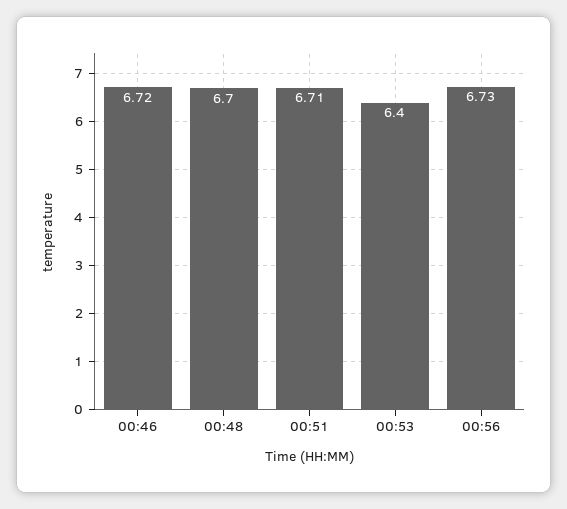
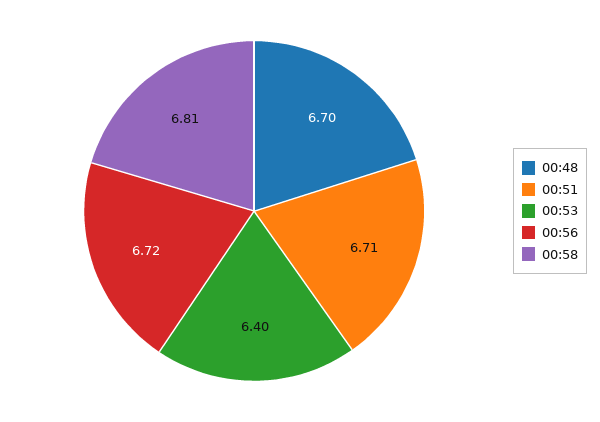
00:46: 6.72 -> none
00:56: 6.73 -> 6.72
00:58: none -> 6.81

